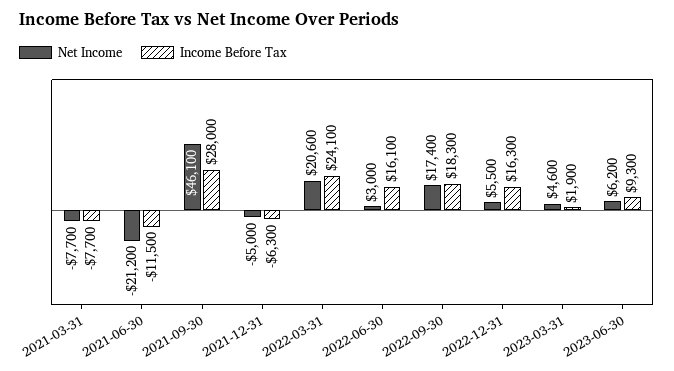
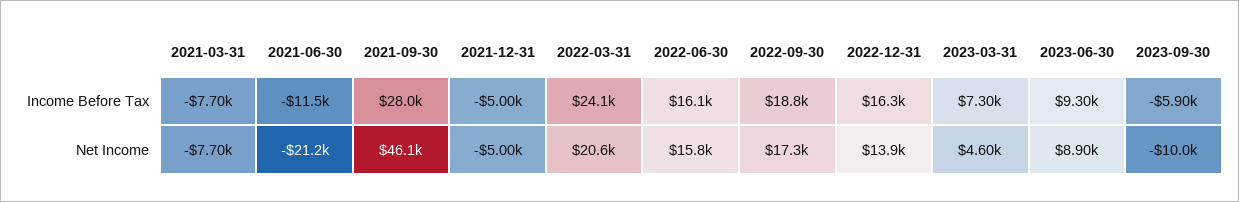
Income Before Tax, 2021-12-31: -6300 -> -5000
Net Income, 2022-06-30: 3000 -> 15800
Net Income, 2022-09-30: 17400 -> 17300
Income Before Tax, 2022-09-30: 18300 -> 18800
Net Income, 2022-12-31: 5500 -> 13900
Income Before Tax, 2023-03-31: 1900 -> 7300
Net Income, 2023-06-30: 6200 -> 8900
Income Before Tax, 2023-09-30: none -> -5900
Net Income, 2023-09-30: none -> -10000

